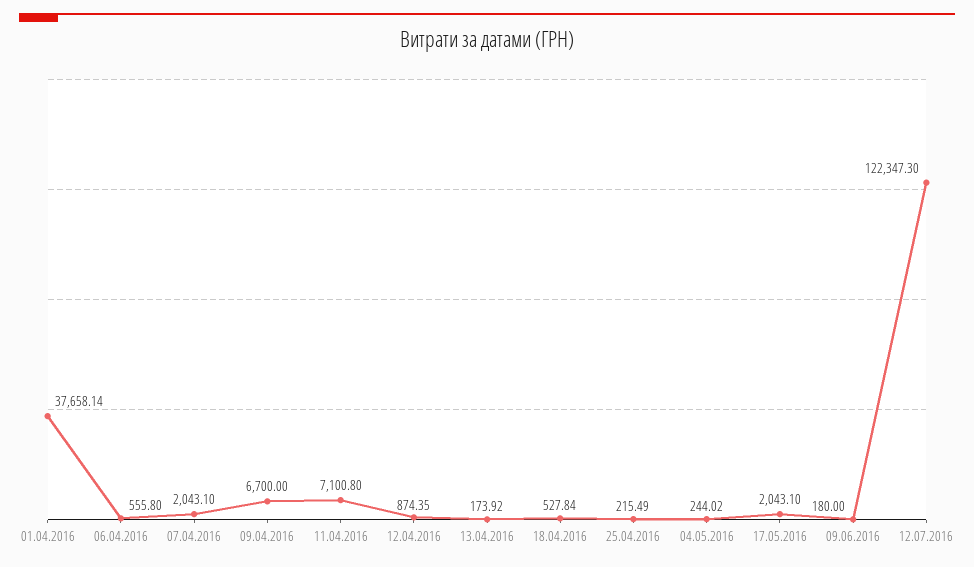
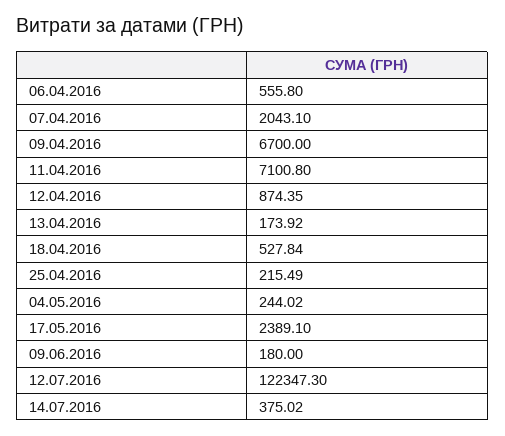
01.04.2016: 37658.14 -> none
17.05.2016: 2043.1 -> 2389.1
14.07.2016: none -> 375.02

